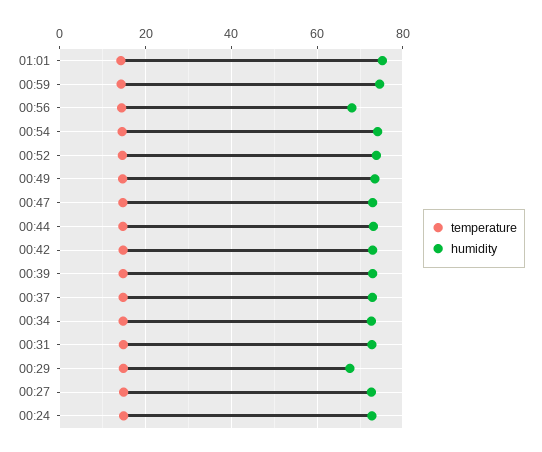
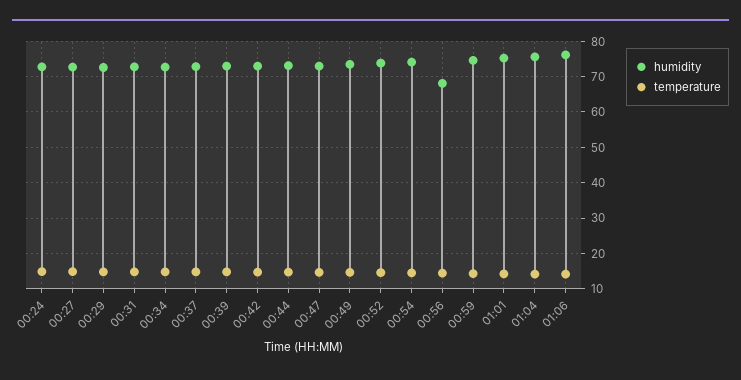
humidity, 00:29: 68 -> 72
humidity, 01:04: none -> 76
temperature, 01:04: none -> 14
humidity, 01:06: none -> 76
temperature, 01:06: none -> 14

